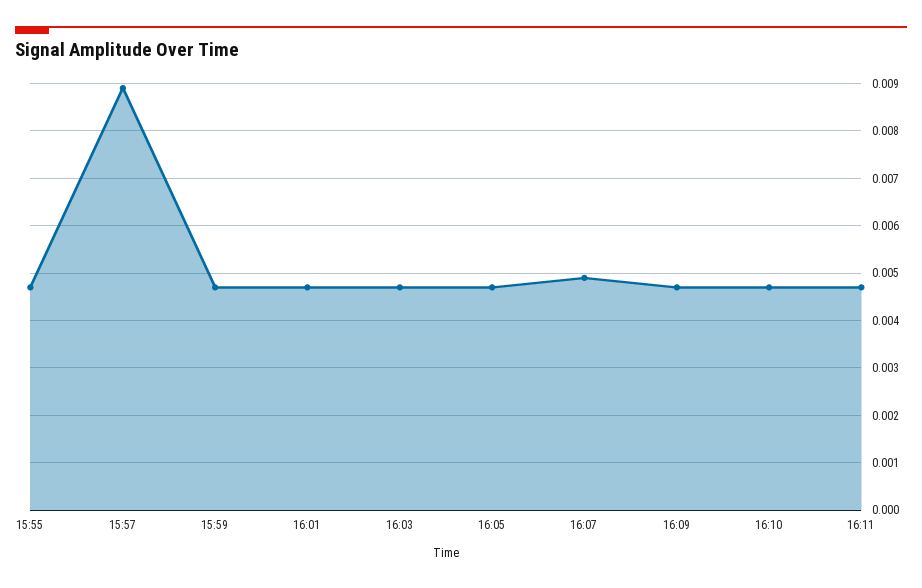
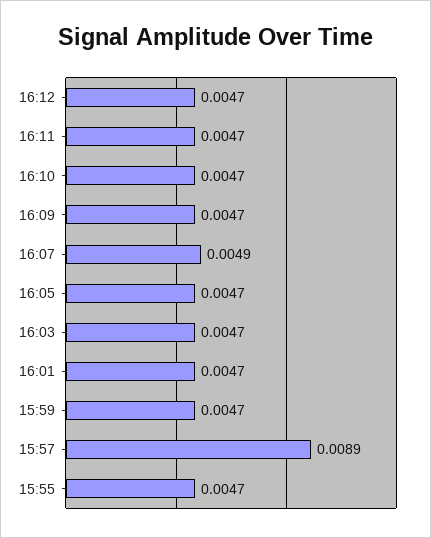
16:12: none -> 0.0047

